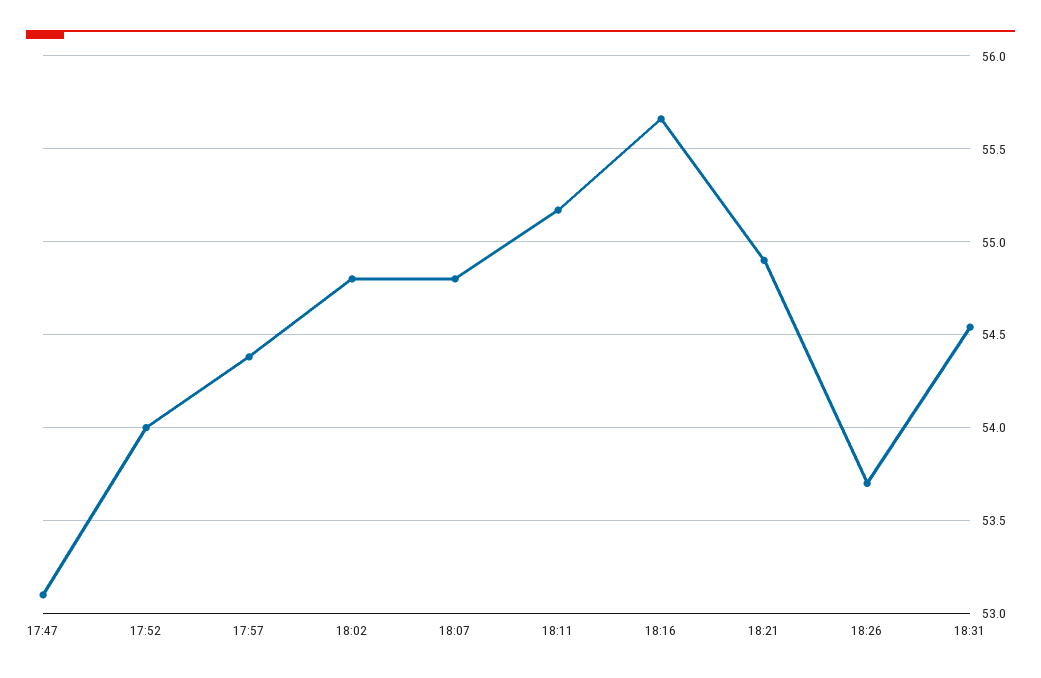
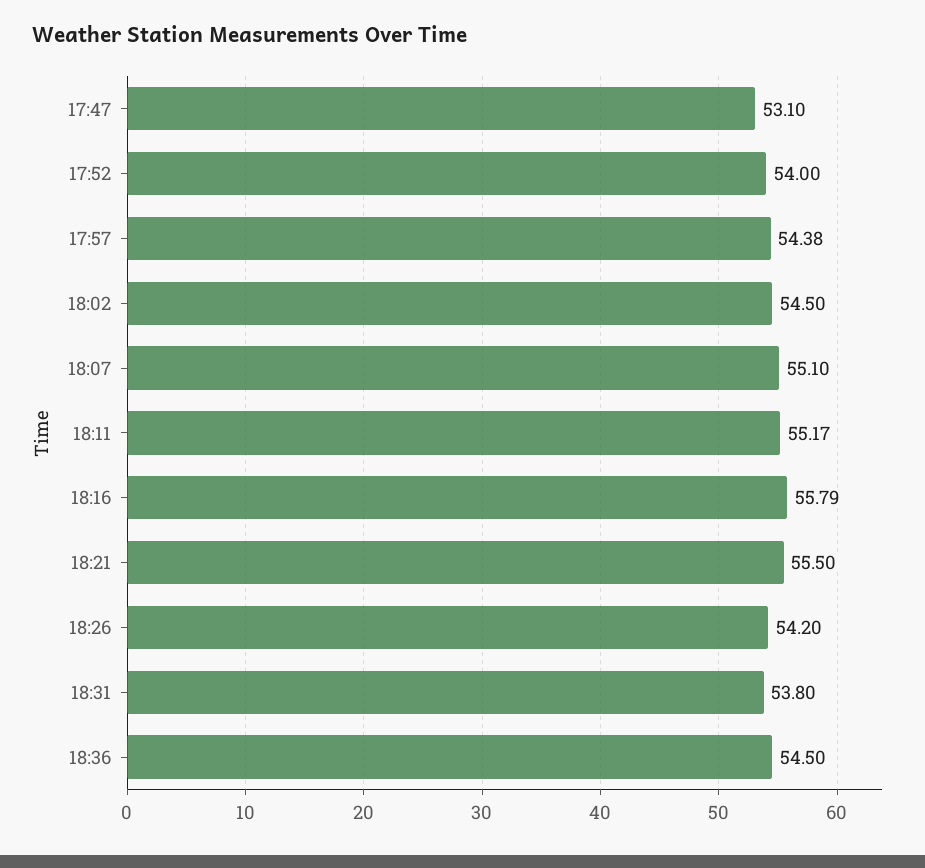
18:02: 54.8 -> 54.5
18:07: 54.8 -> 55.1
18:16: 55.65 -> 55.79
18:21: 54.9 -> 55.5
18:26: 53.7 -> 54.2
18:31: 54.55 -> 53.8
18:36: none -> 54.5

